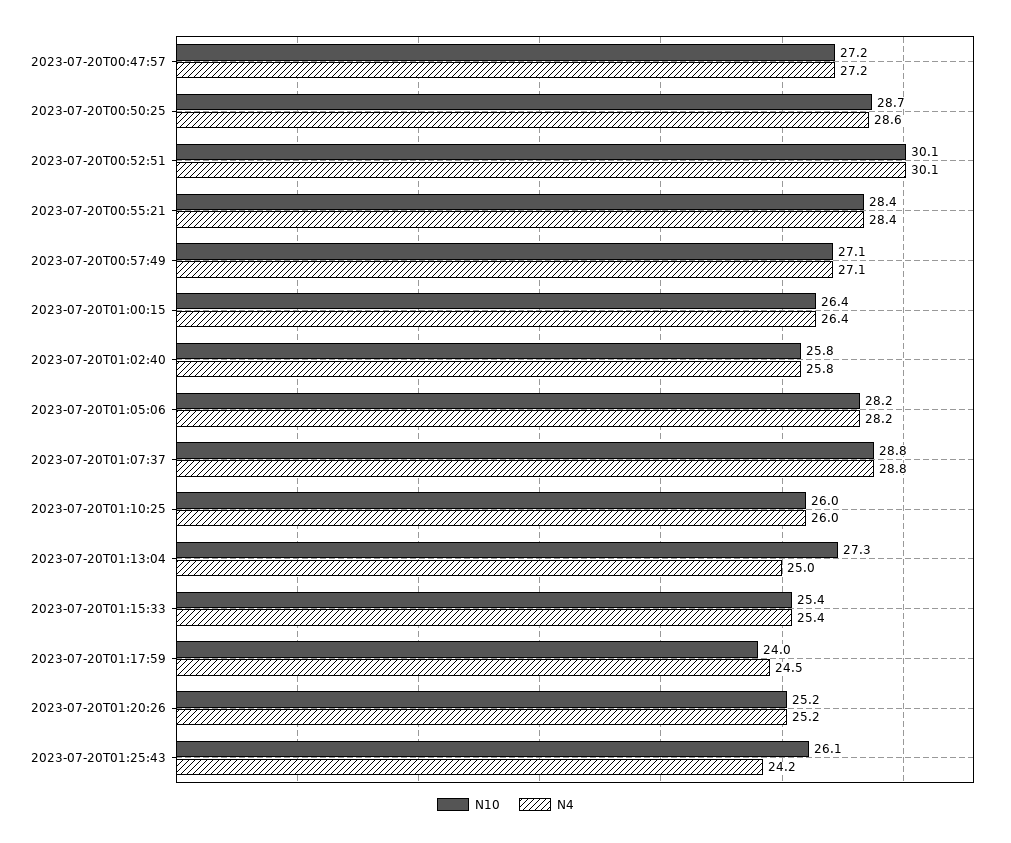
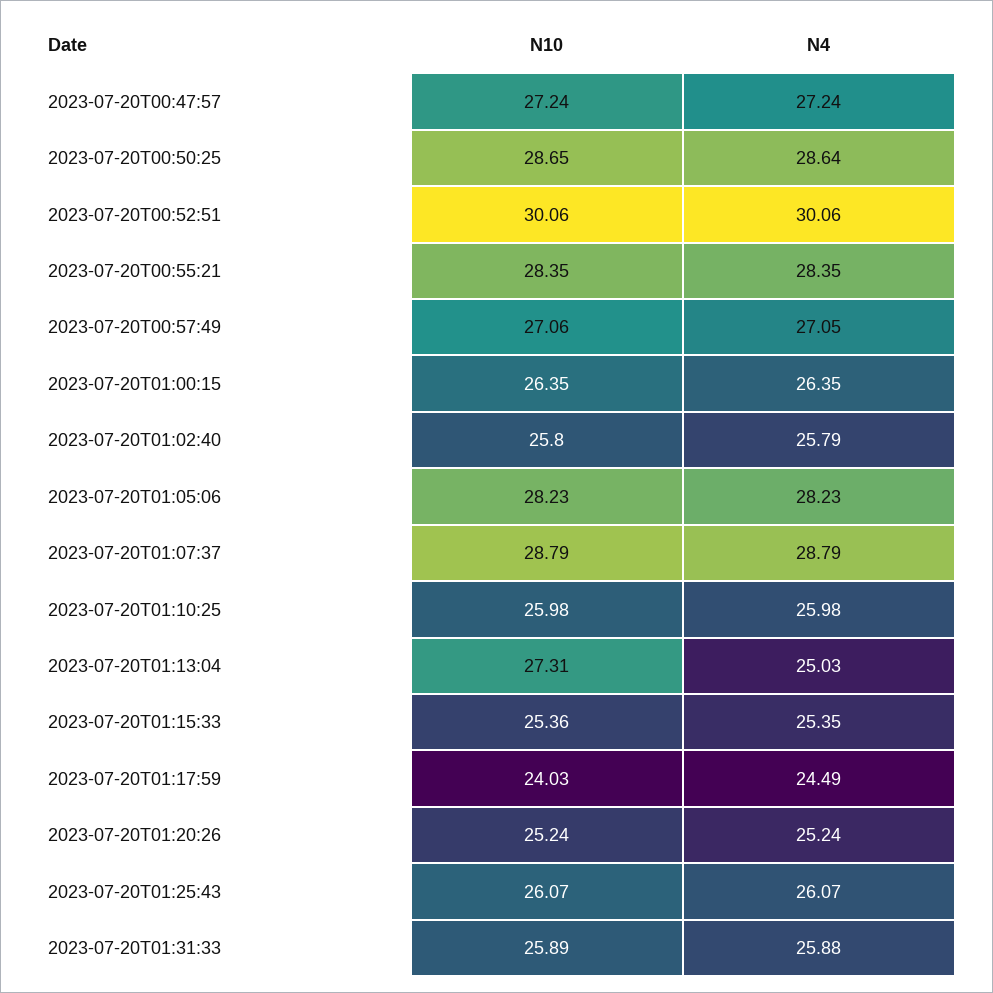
N4, 2023-07-20T01:25:43: 24.2 -> 26.07
N10, 2023-07-20T01:31:33: none -> 25.89
N4, 2023-07-20T01:31:33: none -> 25.88

